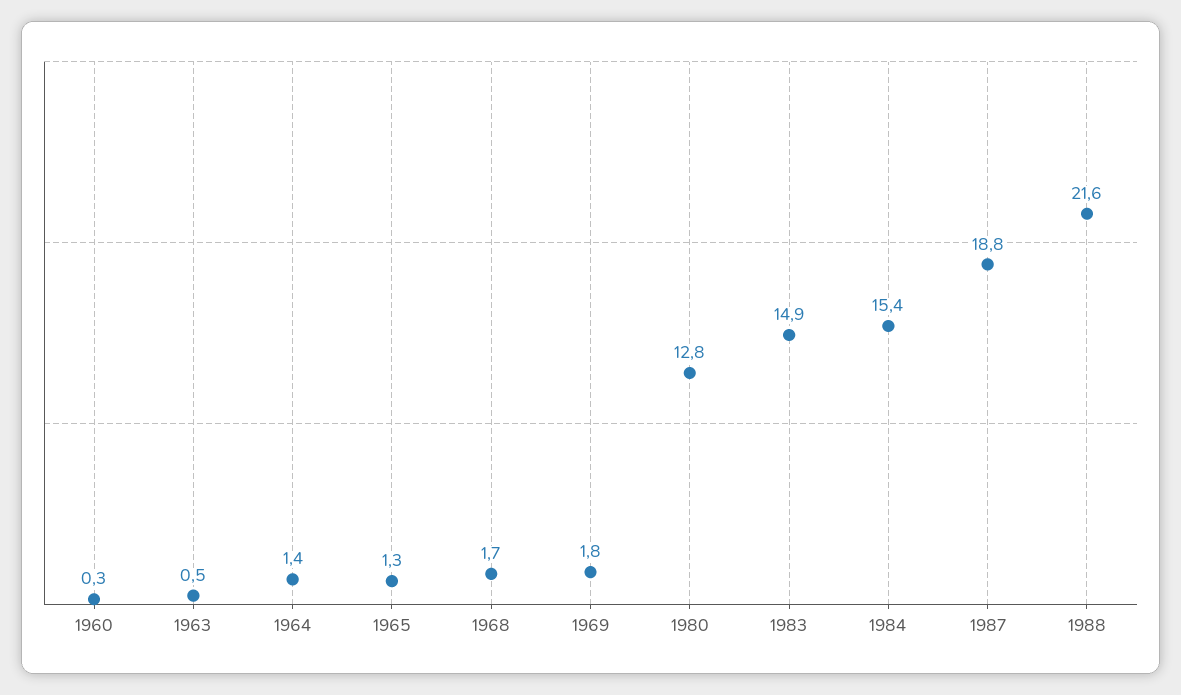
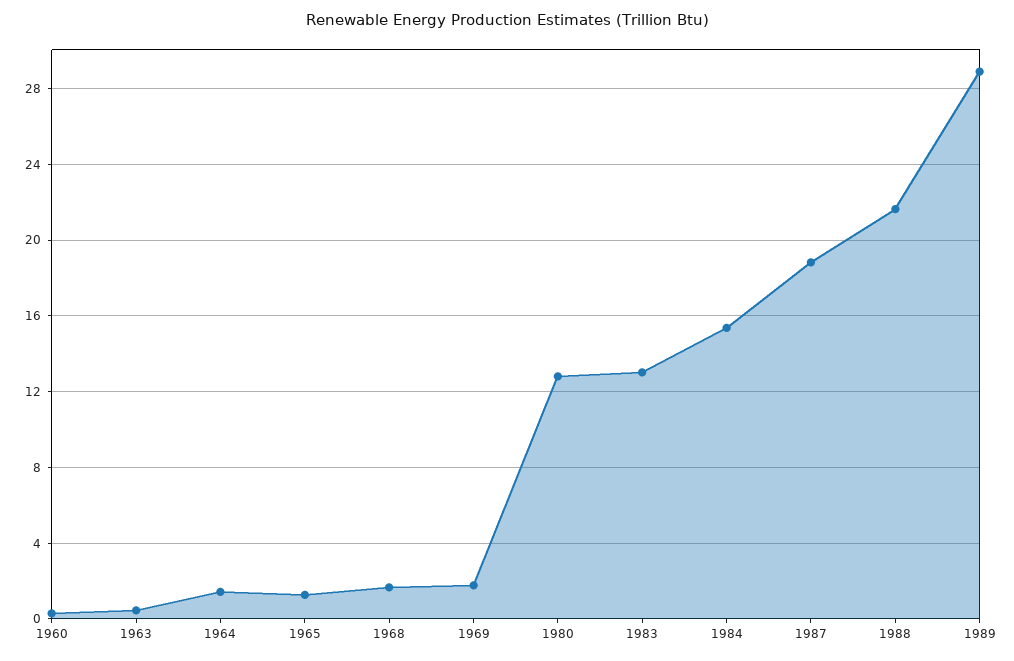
1983: 14.9 -> 13
1989: none -> 29

